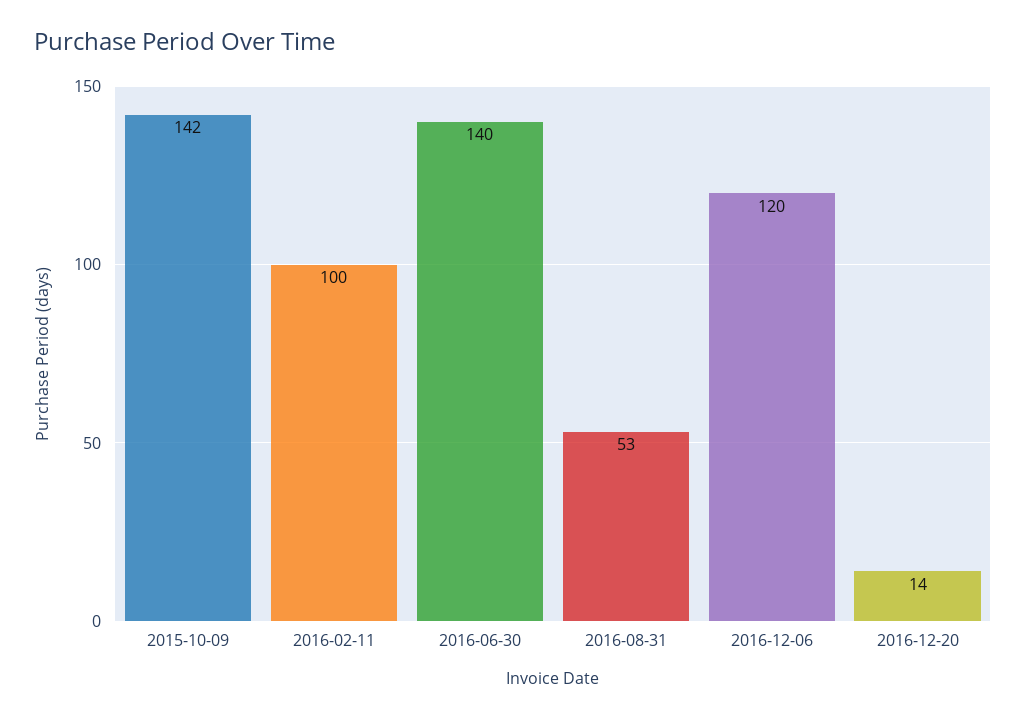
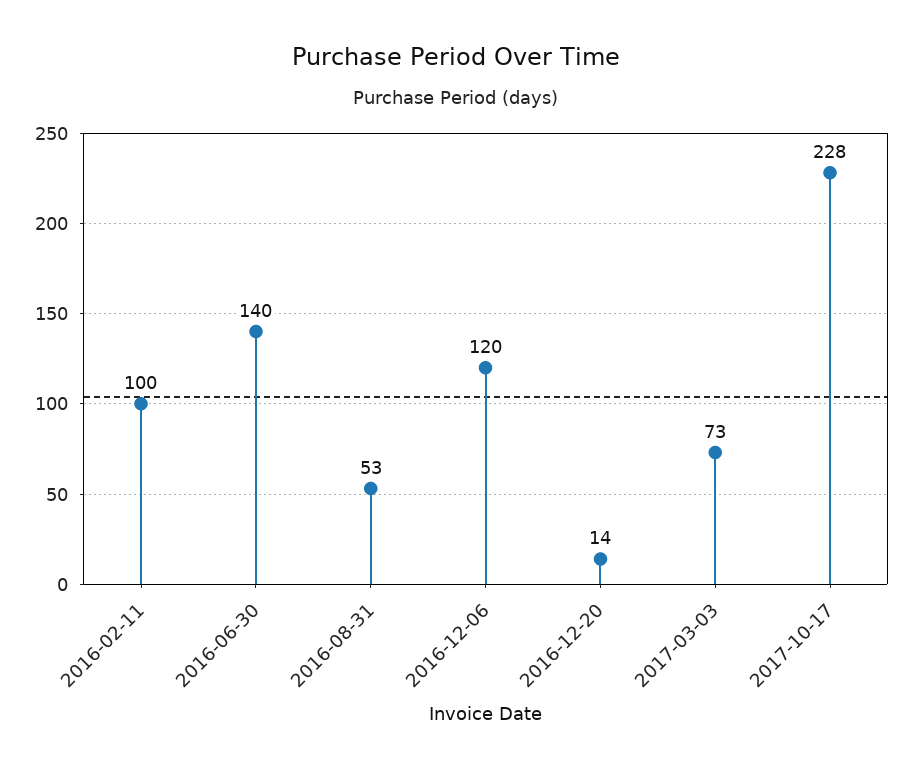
2015-10-09: 142 -> none
2017-03-03: none -> 73
2017-10-17: none -> 228

